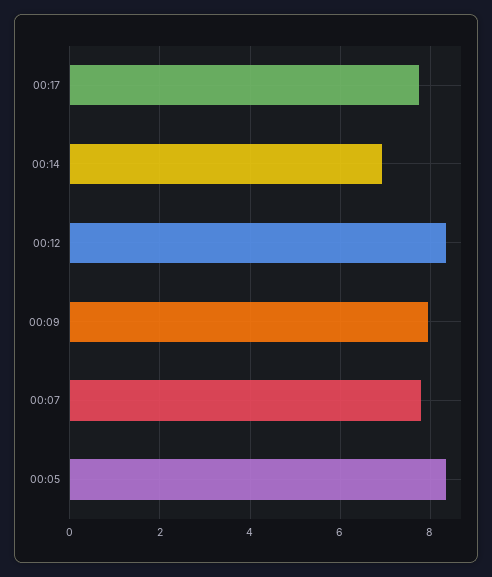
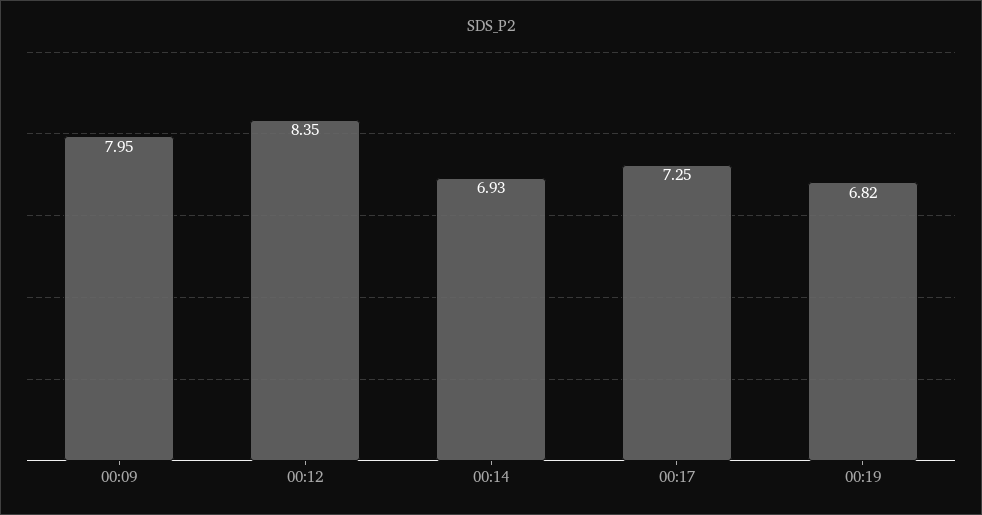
00:17: 7.8 -> 7.25
00:07: 7.8 -> none
00:05: 8.4 -> none
00:19: none -> 6.82

